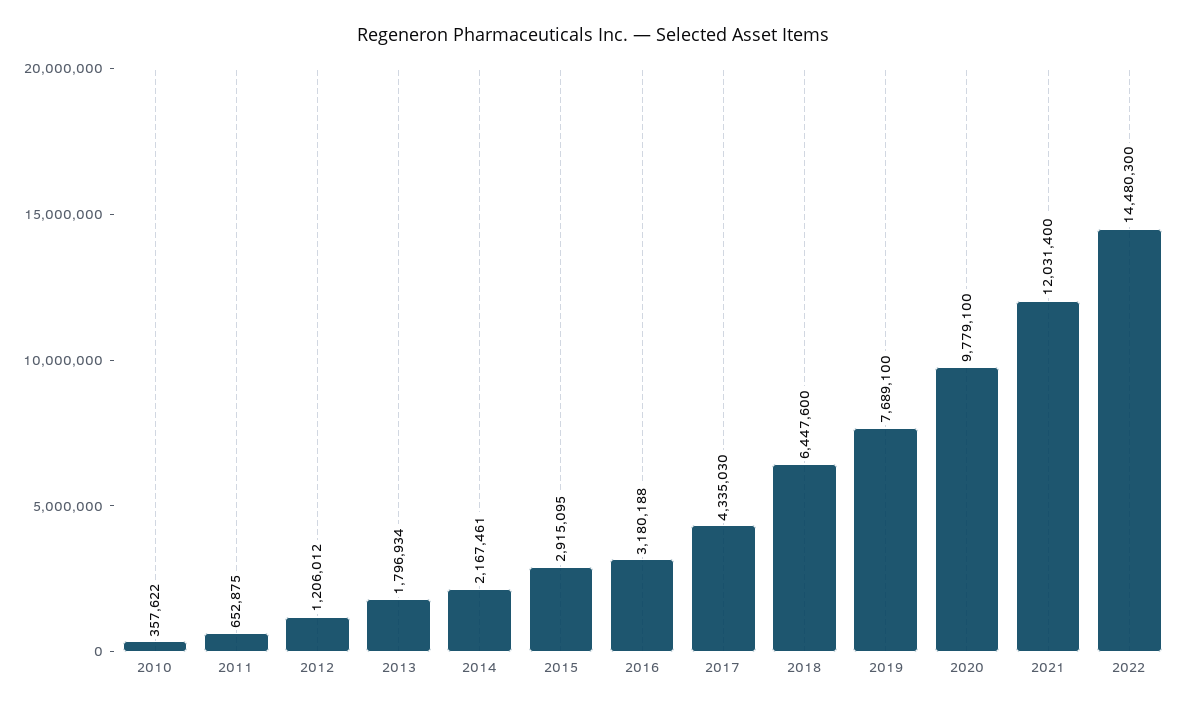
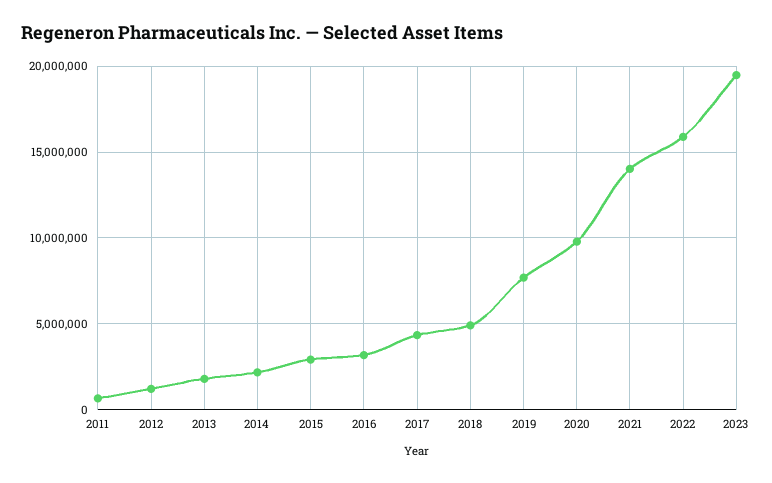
2010: 357622 -> none
2018: 6447600 -> 5000000
2021: 12031400 -> 14000000
2022: 14480300 -> 16000000
2023: none -> 19500000

